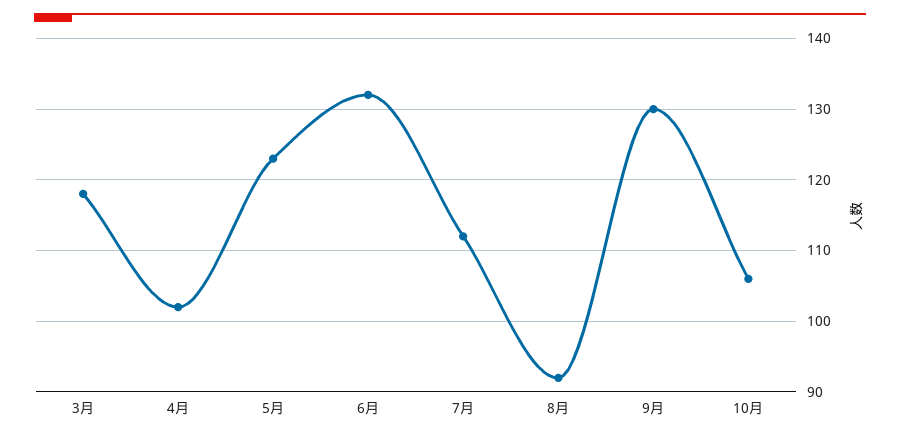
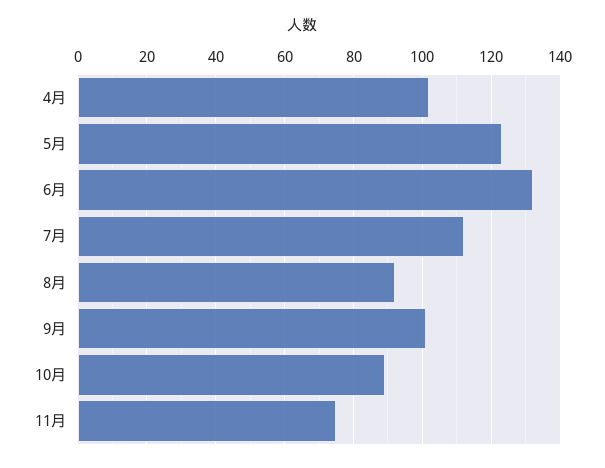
3月: 118 -> none
9月: 130 -> 100
10月: 106 -> 90
11月: none -> 75

